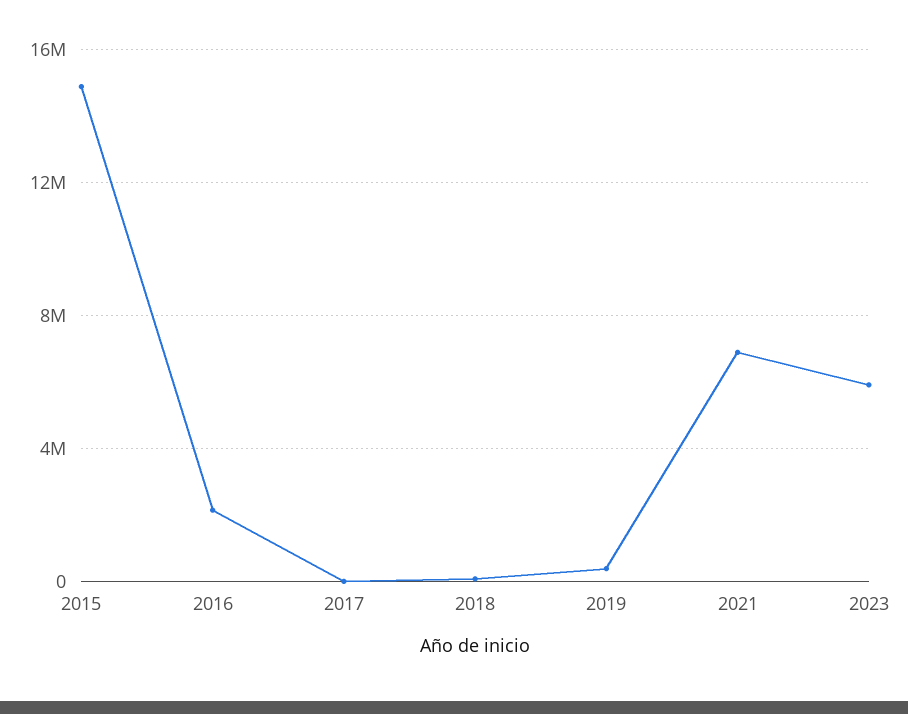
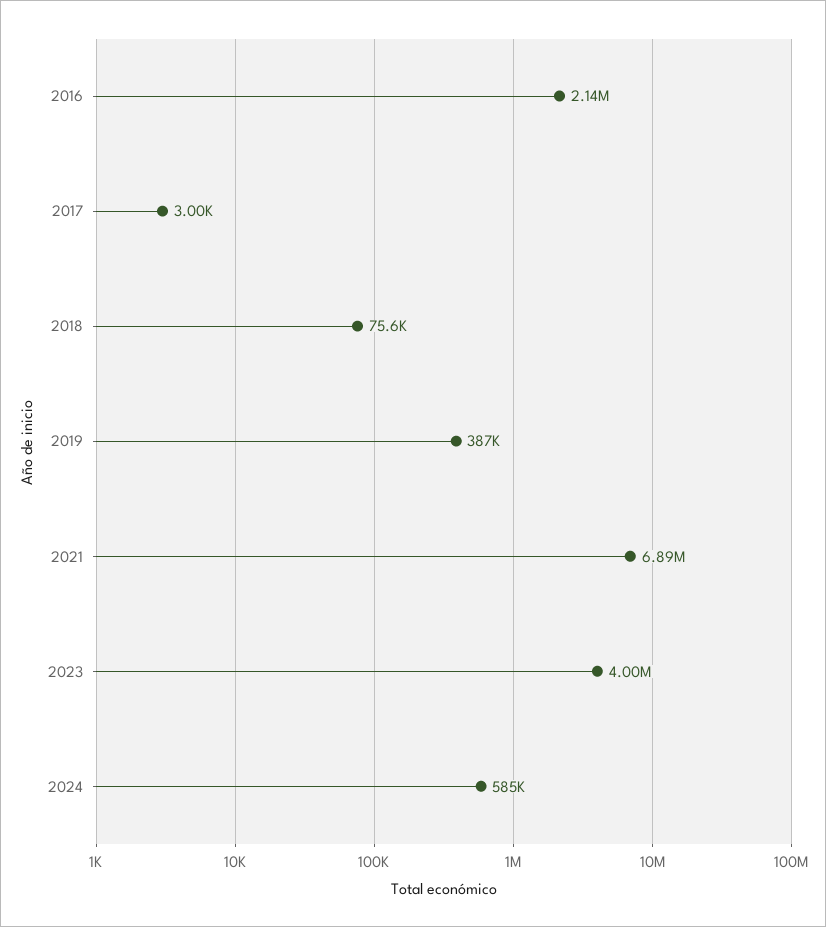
2015: 15000000 -> none
2023: 6000000 -> 4000000
2024: none -> 585000

